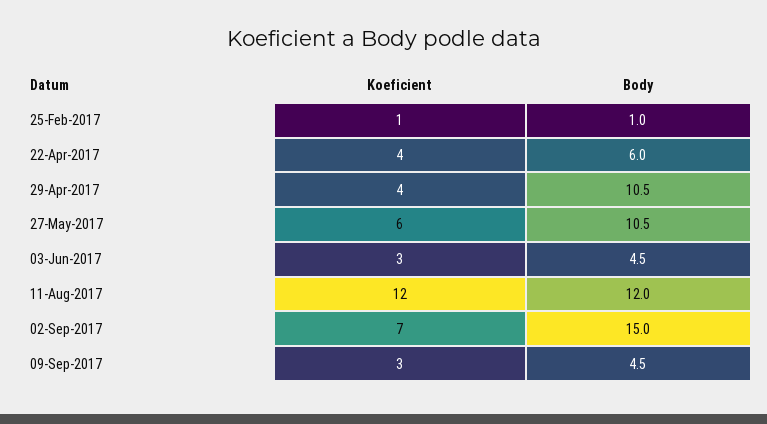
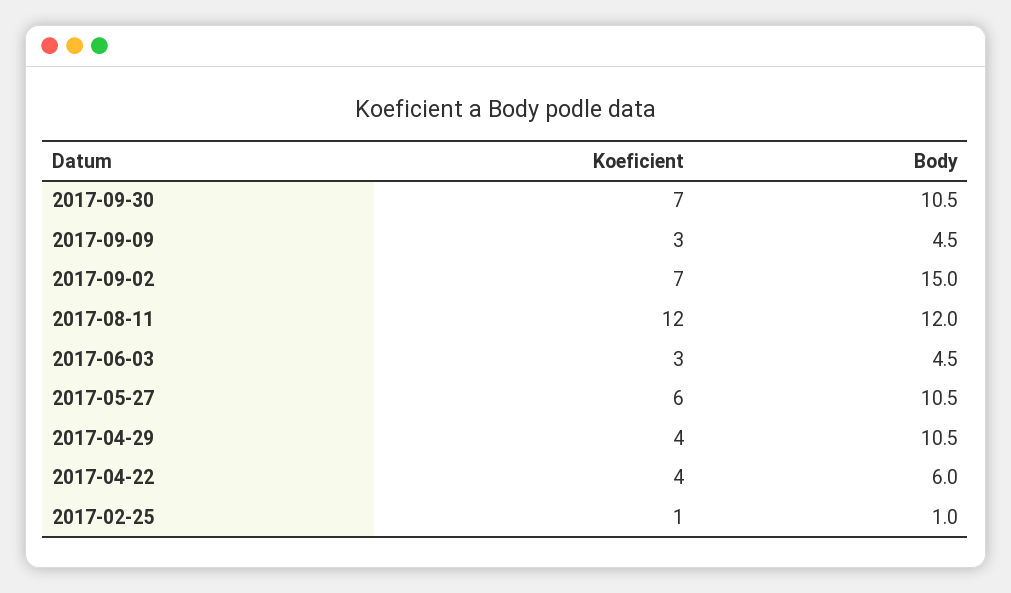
Koeficient, 2017-09-30: none -> 7
Body, 2017-09-30: none -> 10.5

